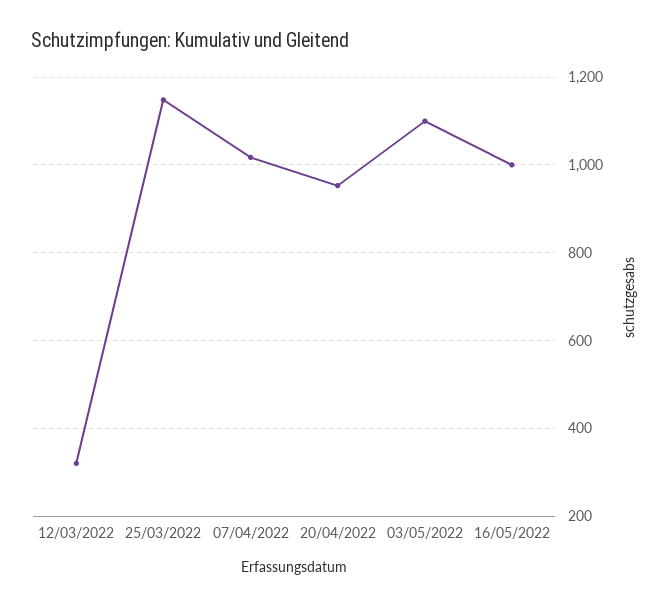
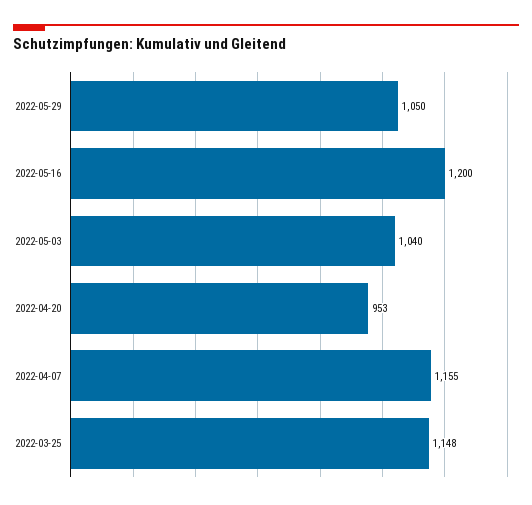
12/03/2022: 320 -> none
07/04/2022: 1020 -> 1155
03/05/2022: 1100 -> 1040
16/05/2022: 1000 -> 1200
2022-05-29: none -> 1050

